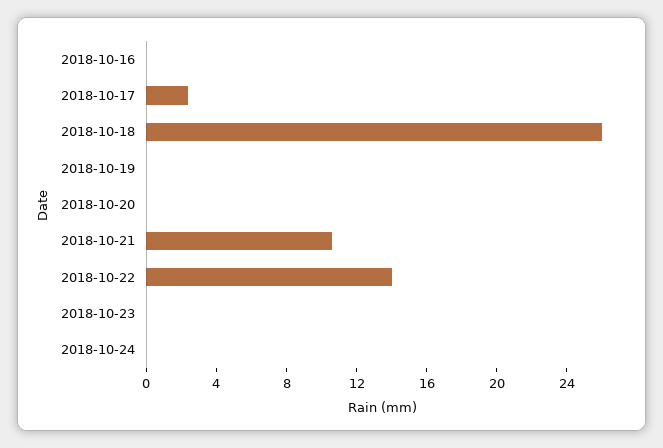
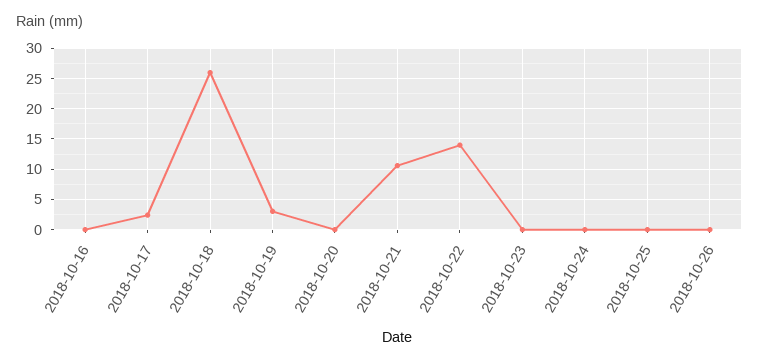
2018-10-19: 0 -> 3
2018-10-25: none -> 0
2018-10-26: none -> 0

